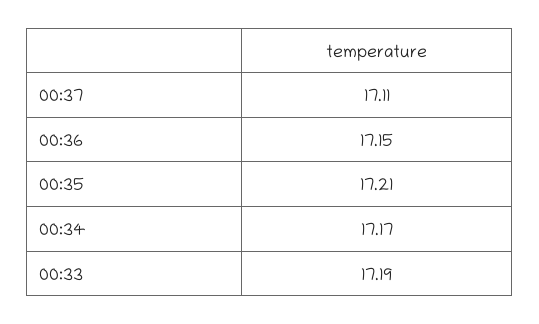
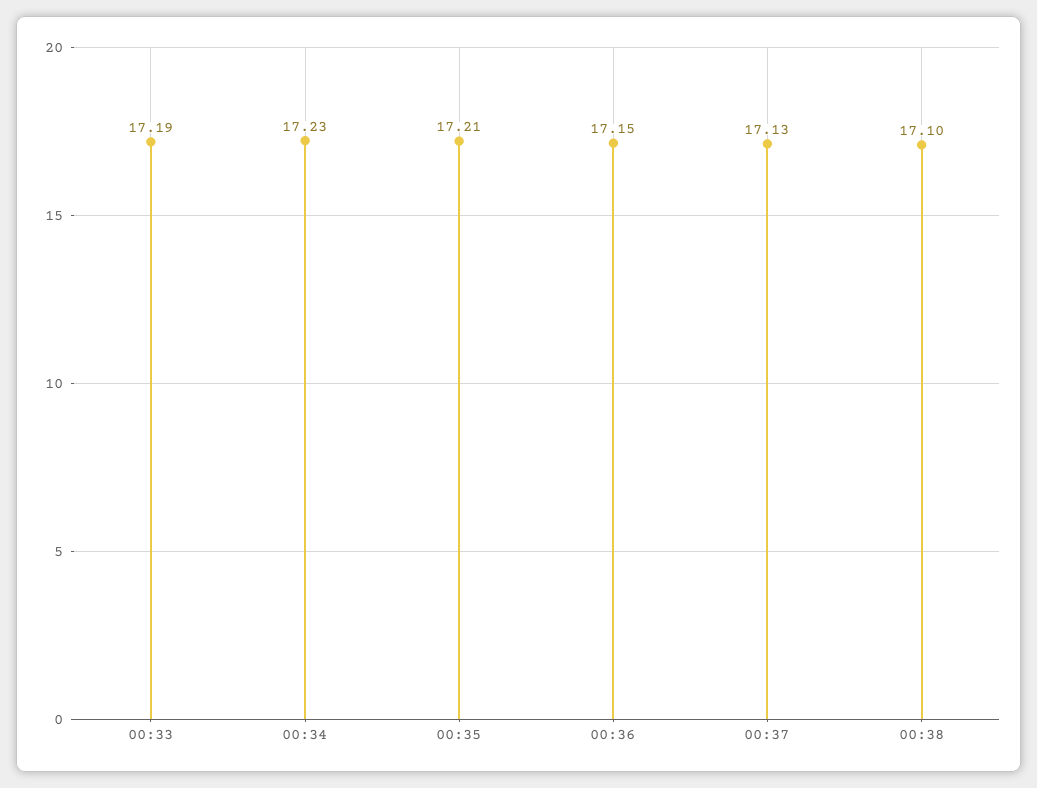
00:37: 17.11 -> 17.13
00:34: 17.17 -> 17.23
00:38: none -> 17.1

